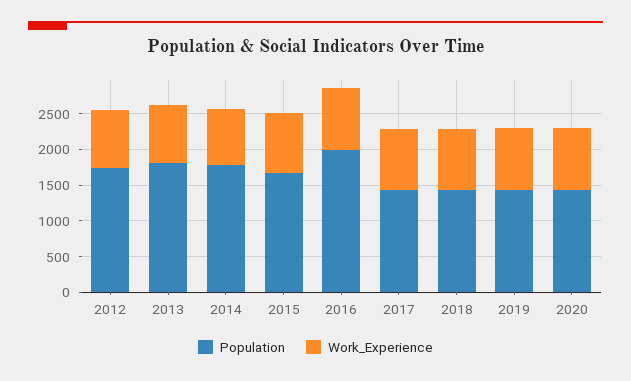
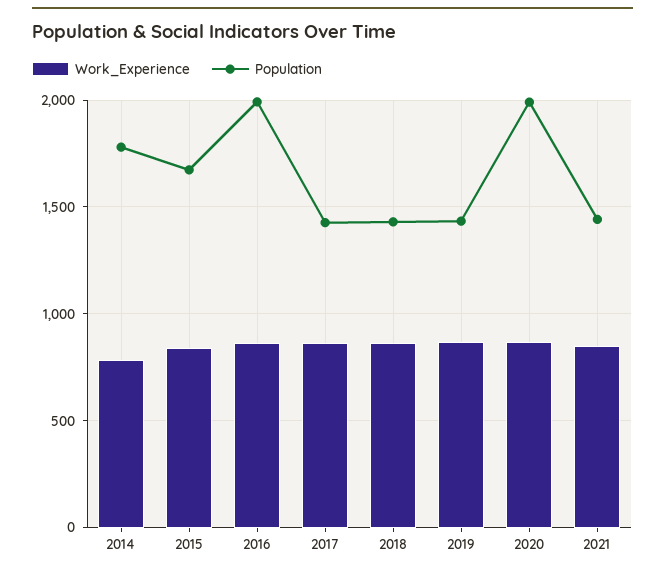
Population, 2012: 1750 -> none
Work_Experience, 2012: 750 -> none
Population, 2013: 1750 -> none
Work_Experience, 2013: 750 -> none
Population, 2020: 1500 -> 2000
Work_Experience, 2021: none -> 850
Population, 2021: none -> 1450

